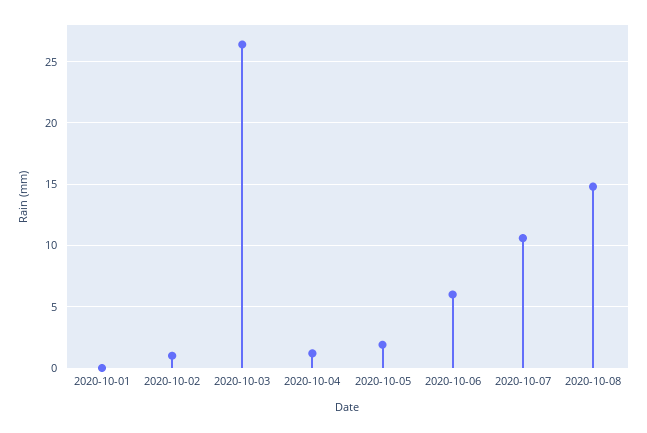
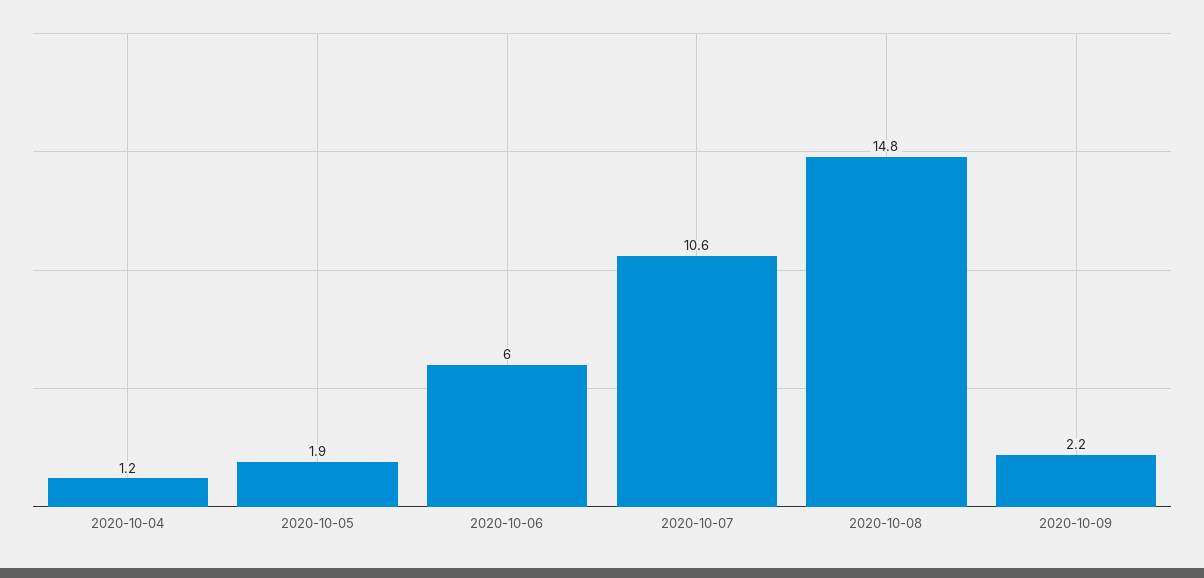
2020-10-01: 0 -> none
2020-10-02: 1 -> none
2020-10-03: 26.5 -> none
2020-10-09: none -> 2.2

